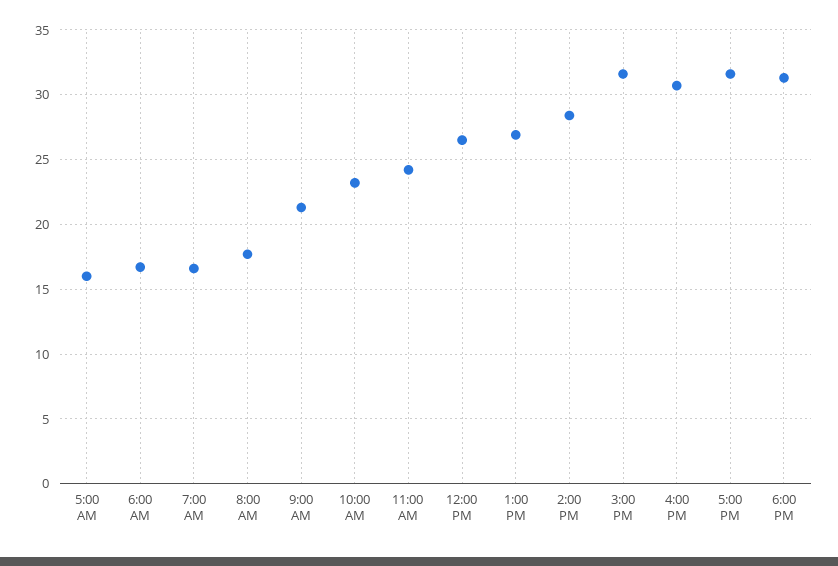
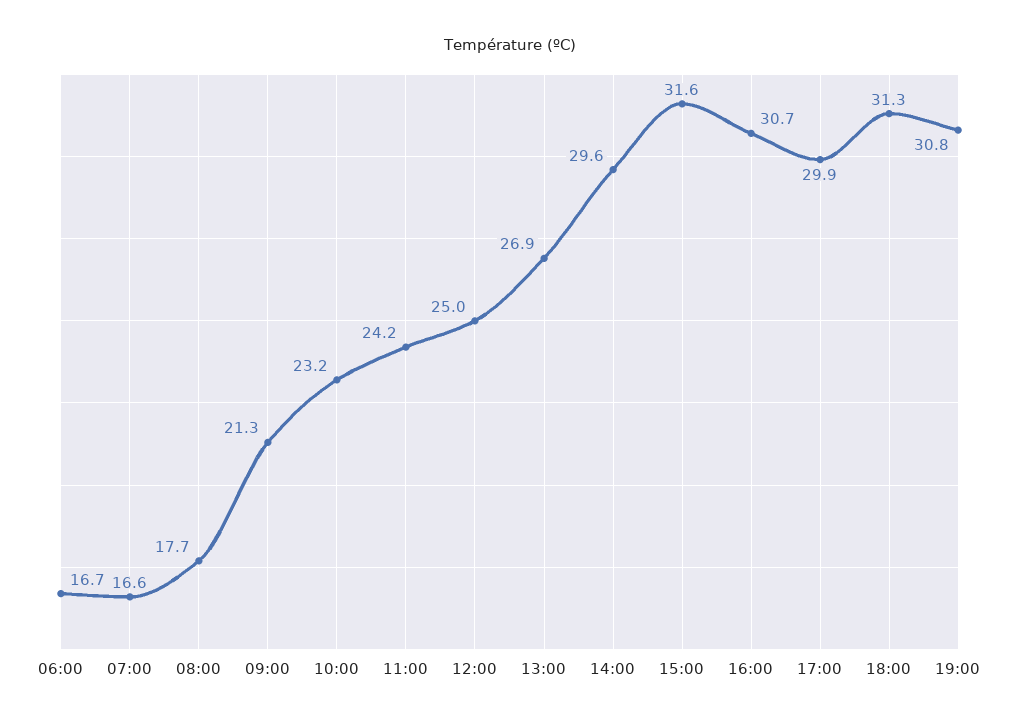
5:00 AM: 16 -> none
12:00 PM: 26.5 -> 25
2:00 PM: 28.5 -> 29.6
5:00 PM: 31.5 -> 29.9
19:00: none -> 30.8

